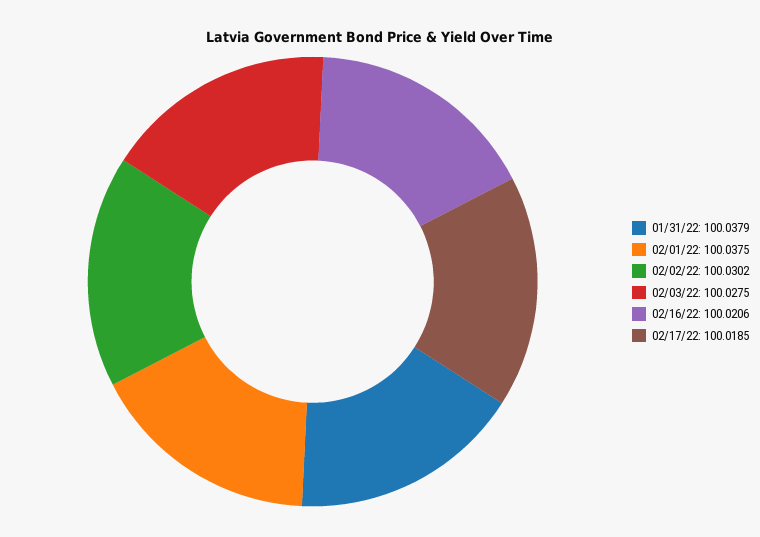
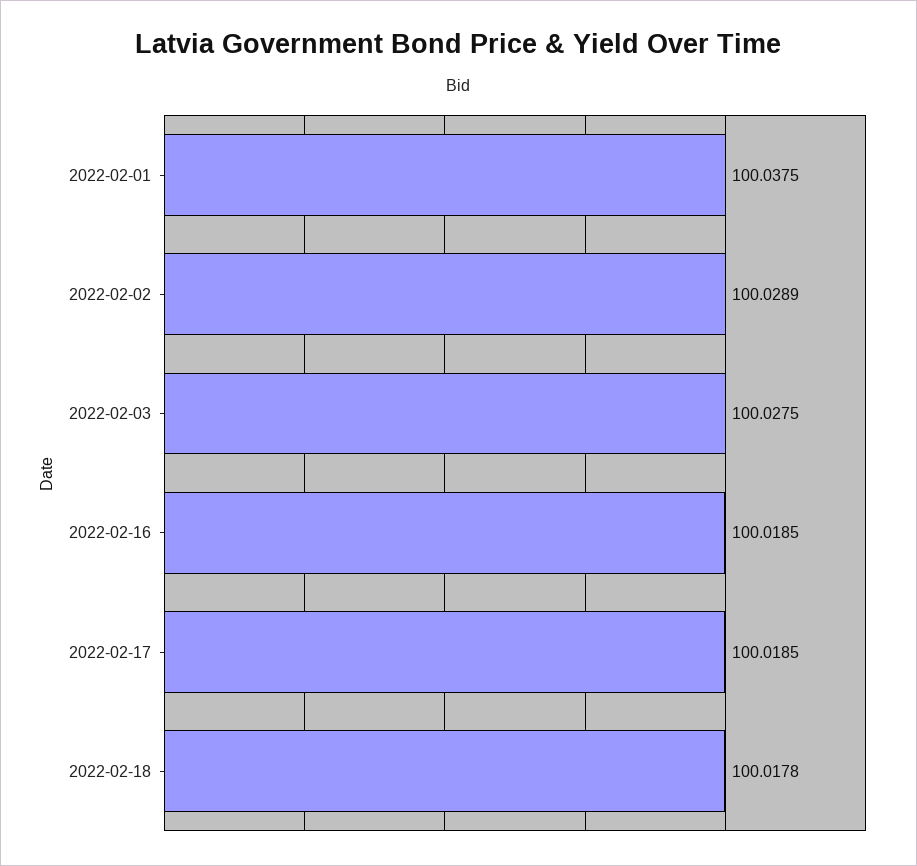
01/31/22: 100.0379 -> none
02/02/22: 100.0302 -> 100.0289
02/16/22: 100.0206 -> 100.0185
2022-02-18: none -> 100.0178

